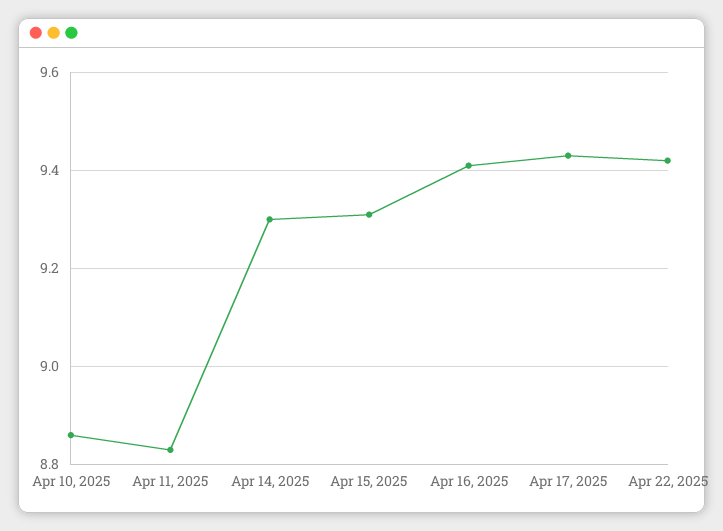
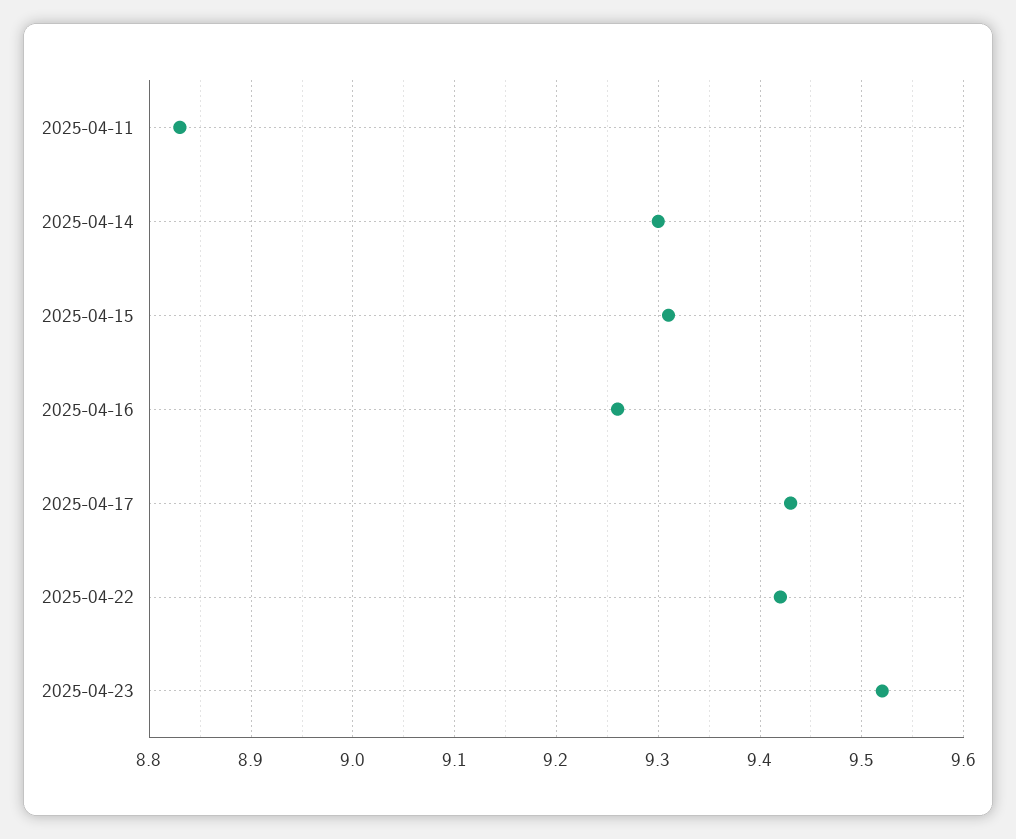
Apr 10, 2025: 8.85 -> none
Apr 16, 2025: 9.4 -> 9.26
2025-04-23: none -> 9.52

